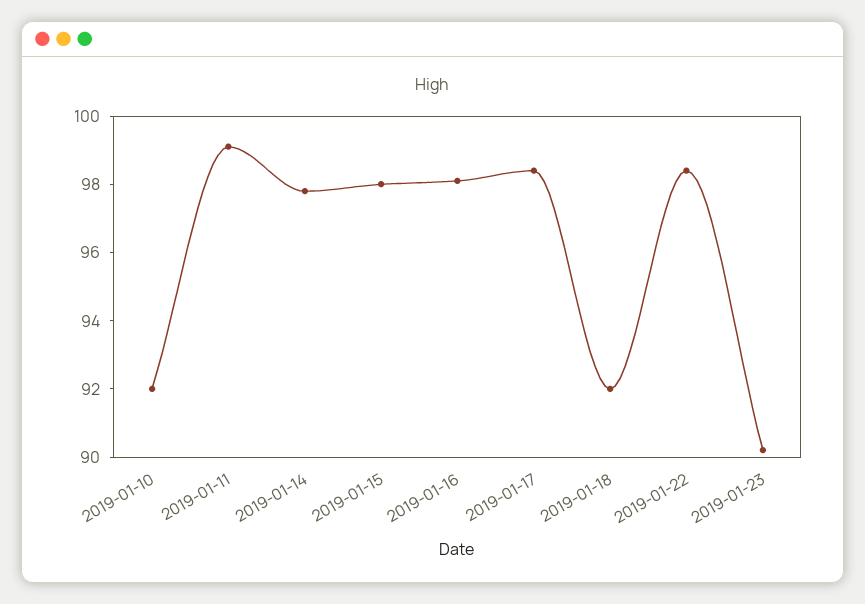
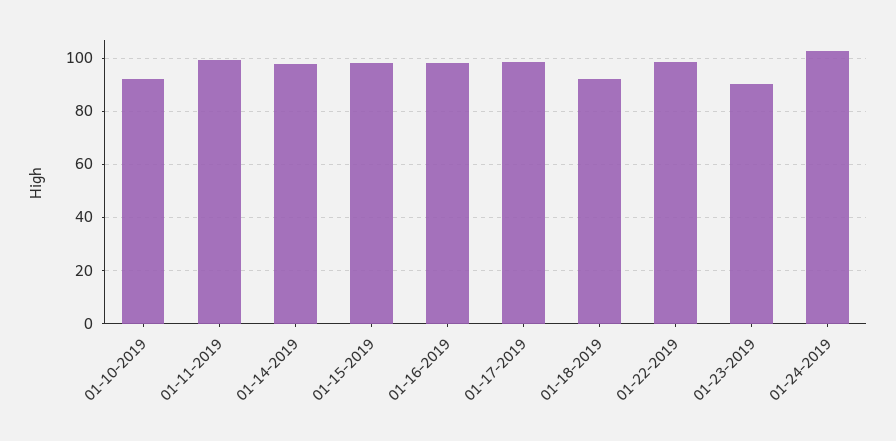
01-24-2019: none -> 102.5

